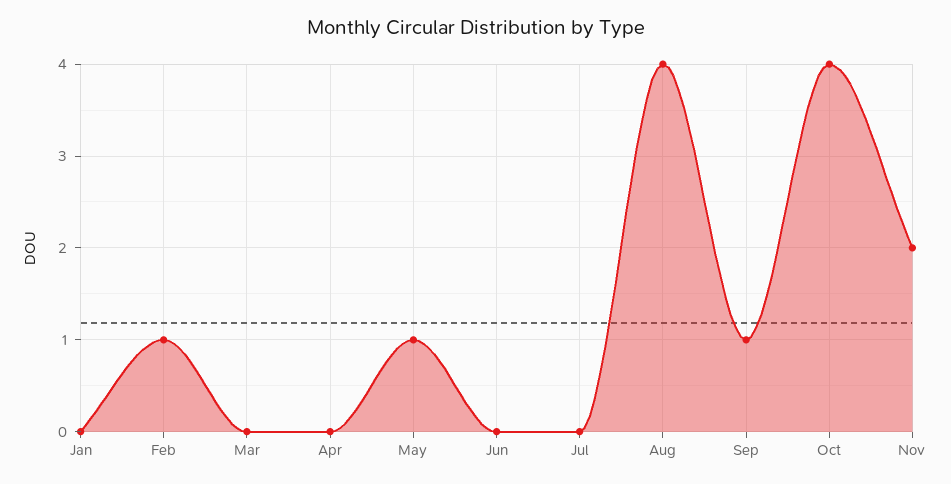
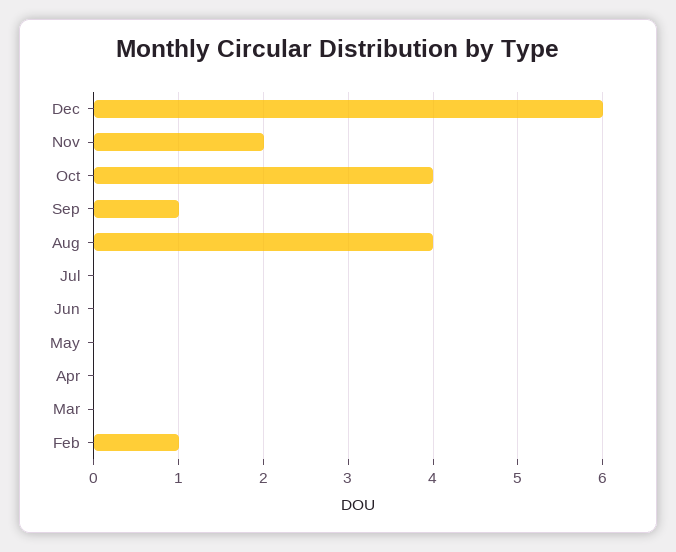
Jan: 0 -> none
May: 1 -> 0
Dec: none -> 6

